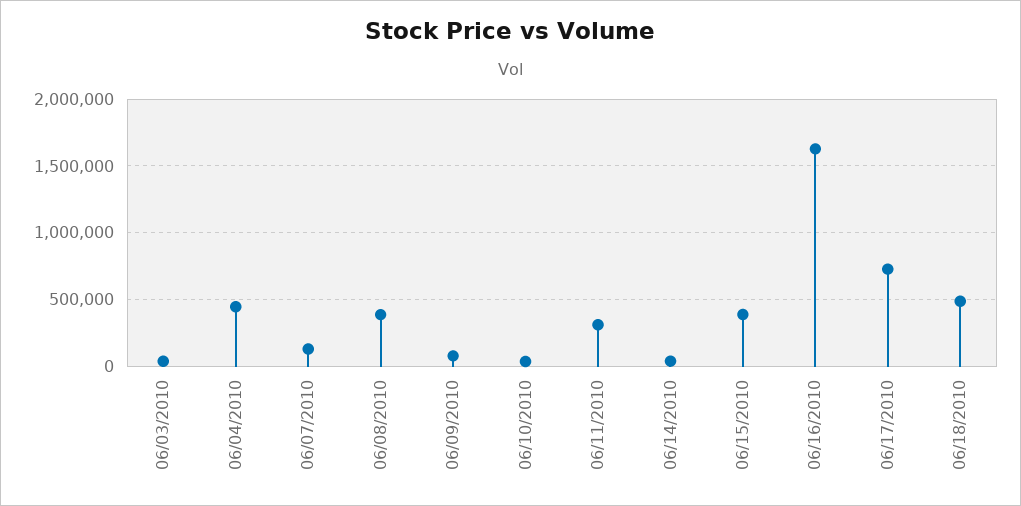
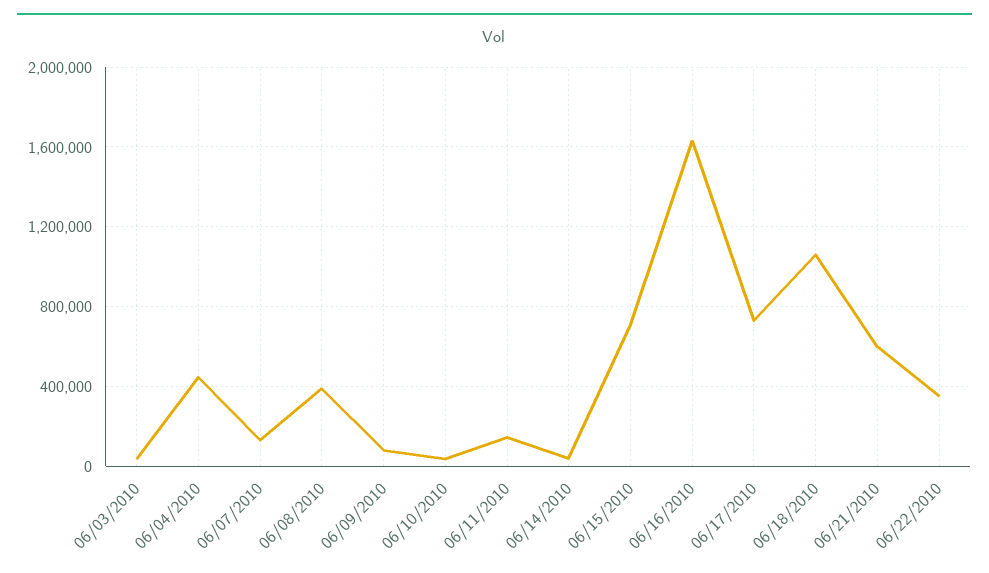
06/11/2010: 300000 -> 150000
06/15/2010: 400000 -> 700000
06/18/2010: 500000 -> 1050000
06/21/2010: none -> 600000
06/22/2010: none -> 350000

